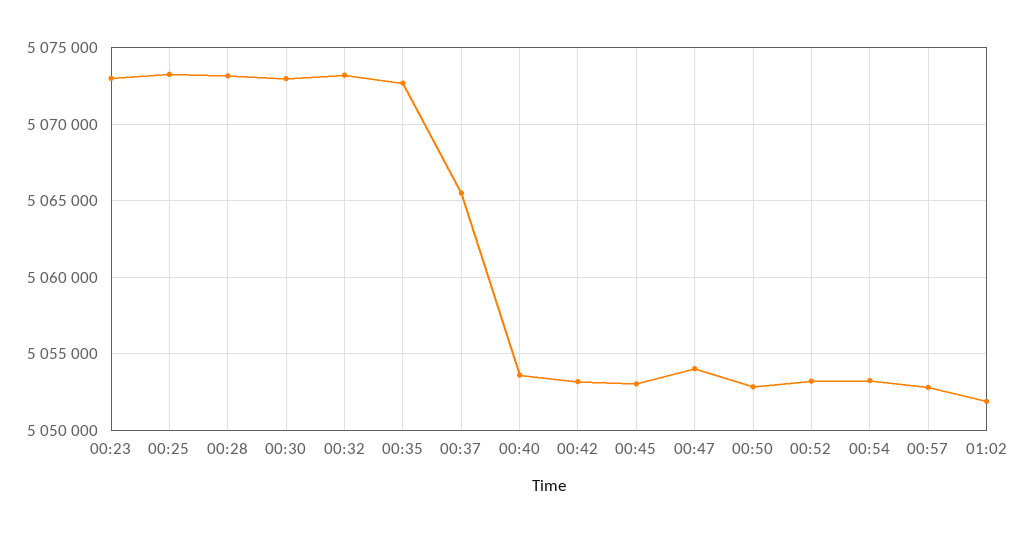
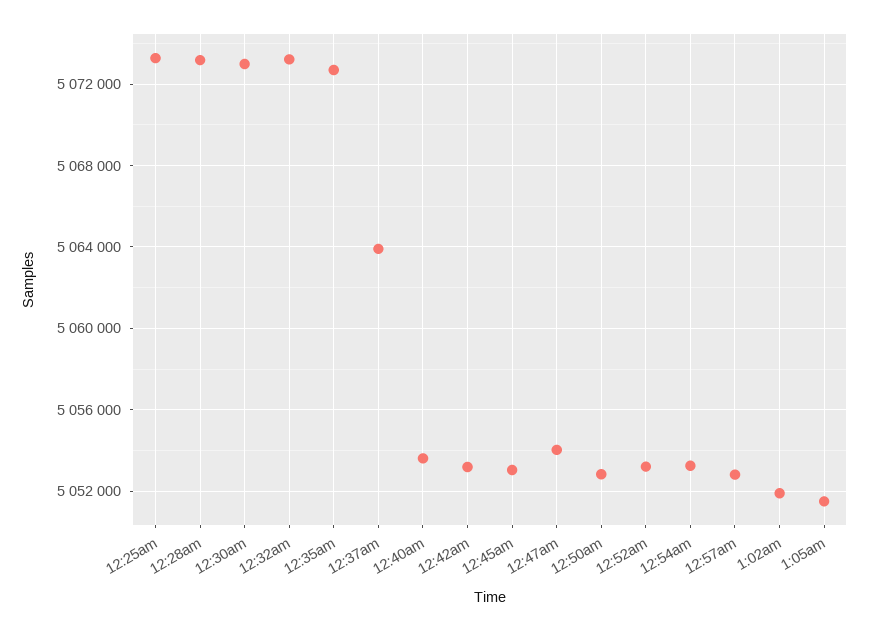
00:23: 5073000 -> none
00:37: 5065500 -> 5064000
1:05am: none -> 5051500

